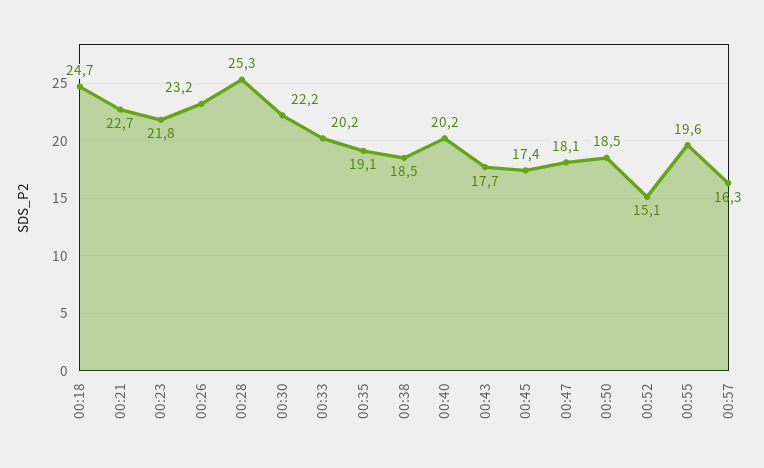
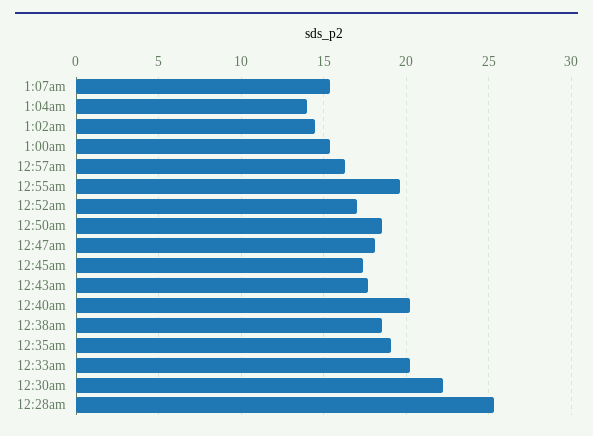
00:18: 24.7 -> none
00:21: 22.7 -> none
00:23: 21.8 -> none
00:26: 23.2 -> none
00:52: 15.1 -> 17
1:07am: none -> 15.5
1:04am: none -> 14
1:02am: none -> 14.5
1:00am: none -> 15.5

